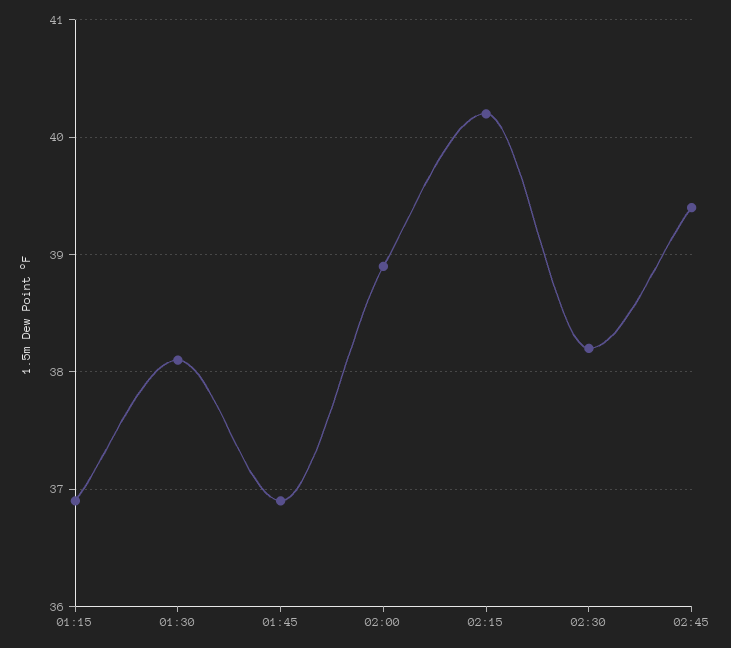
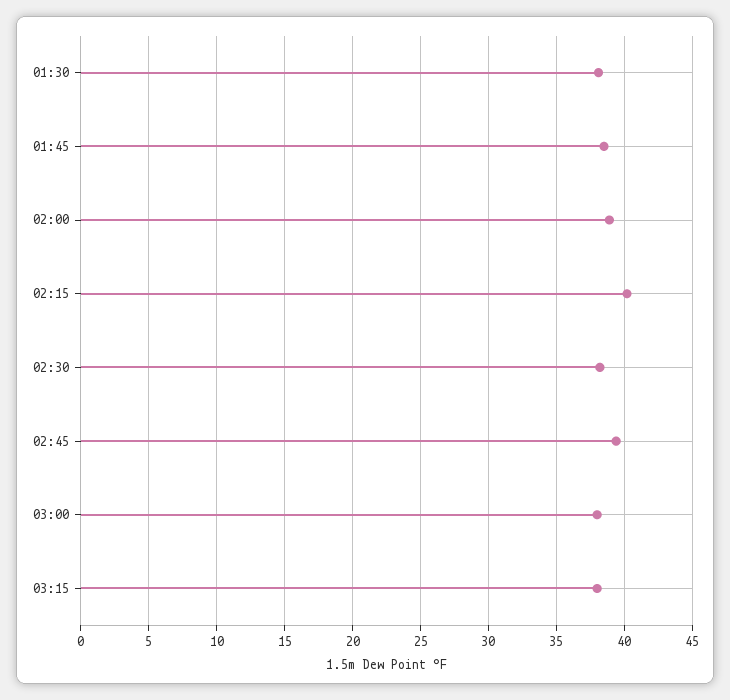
01:15: 36.9 -> none
01:45: 36.9 -> 38.5
03:00: none -> 38
03:15: none -> 38

